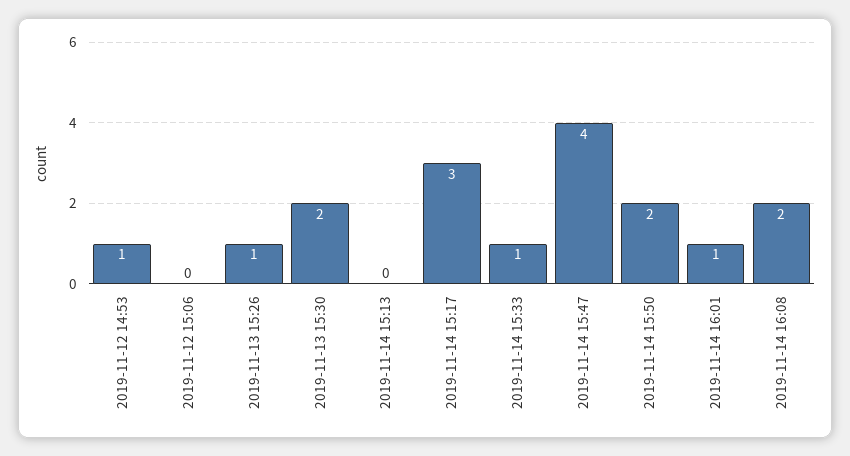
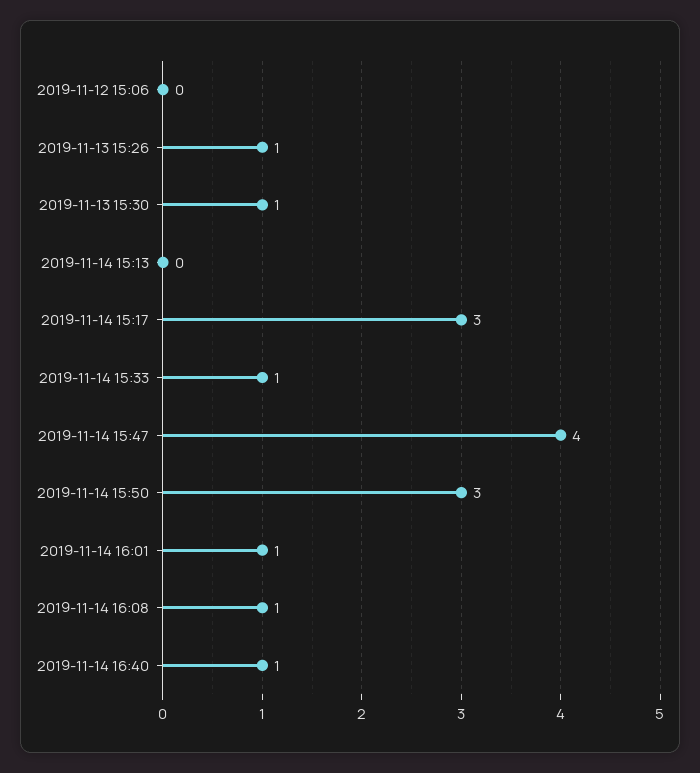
2019-11-12 14:53: 1 -> none
2019-11-13 15:30: 2 -> 1
2019-11-14 15:50: 2 -> 3
2019-11-14 16:08: 2 -> 1
2019-11-14 16:40: none -> 1

